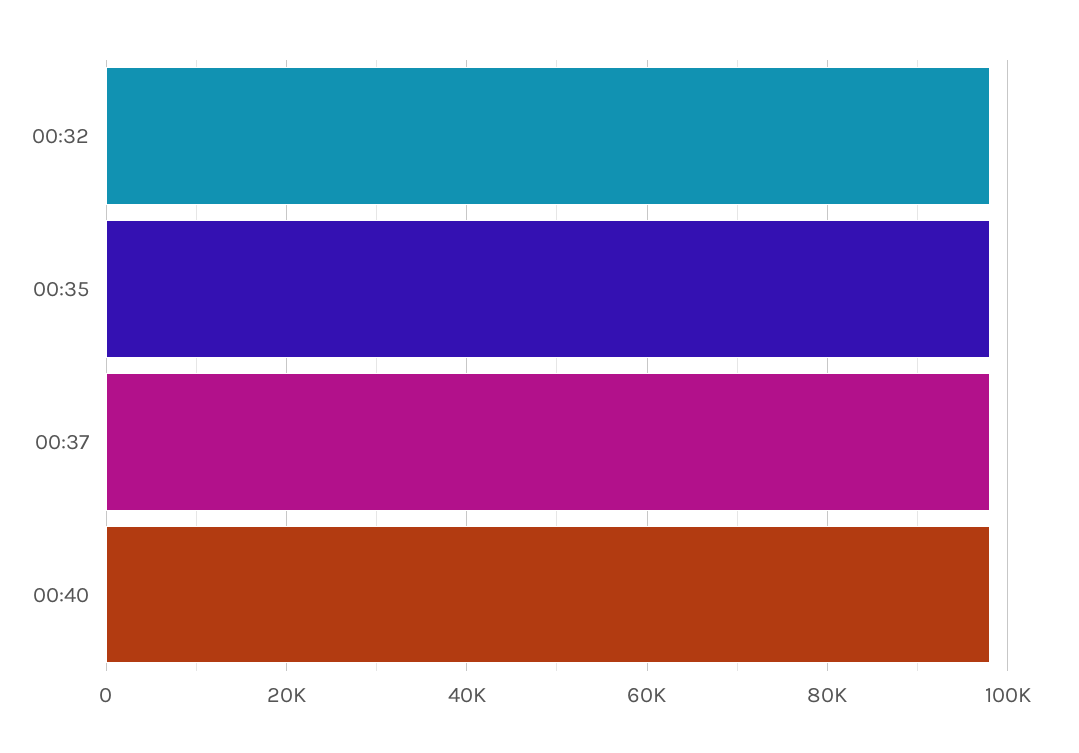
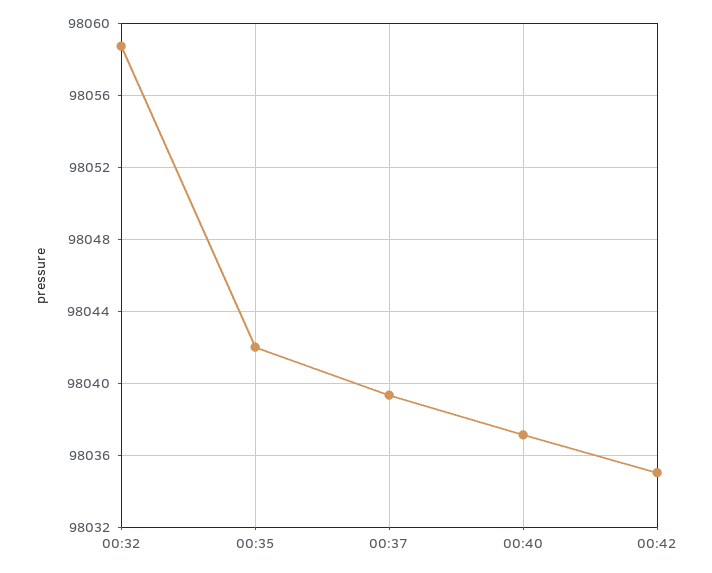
00:42: none -> 98035

